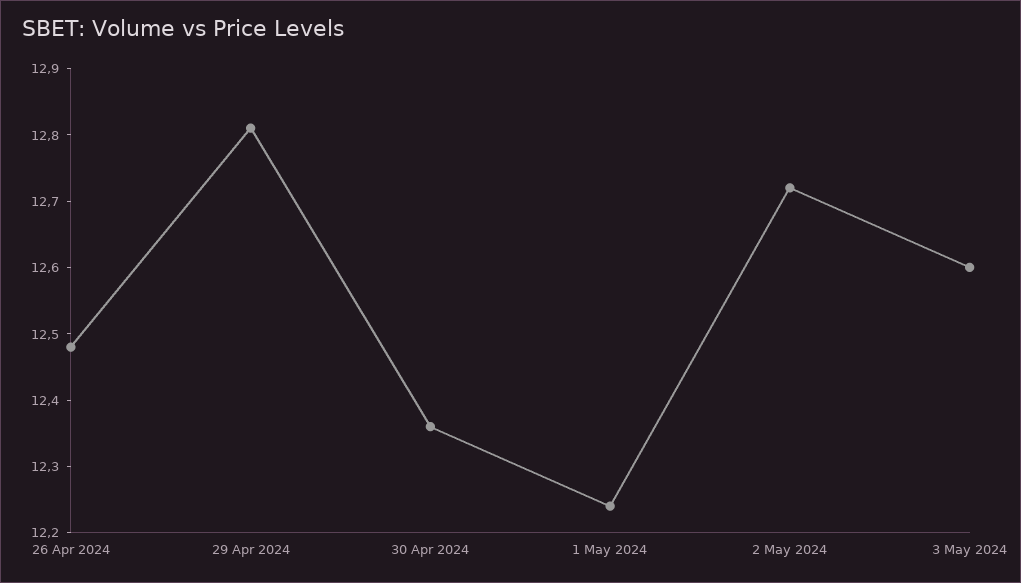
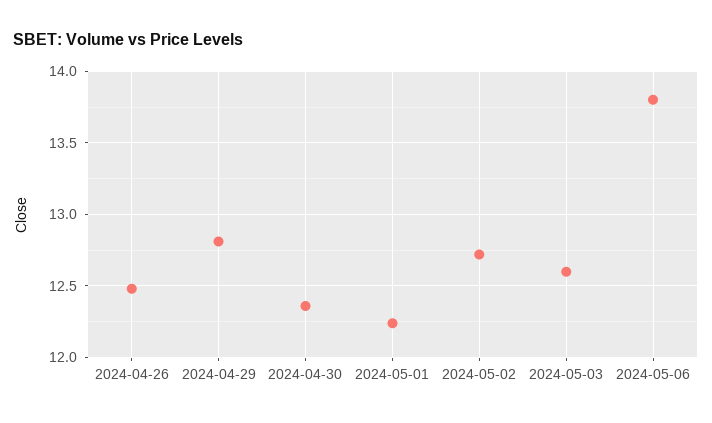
2024-05-06: none -> 13.8

